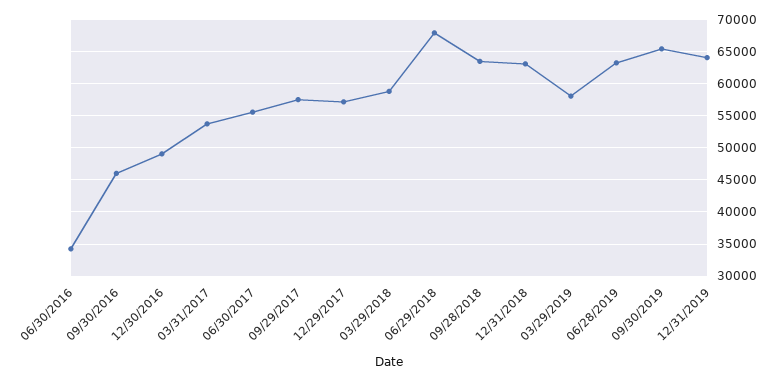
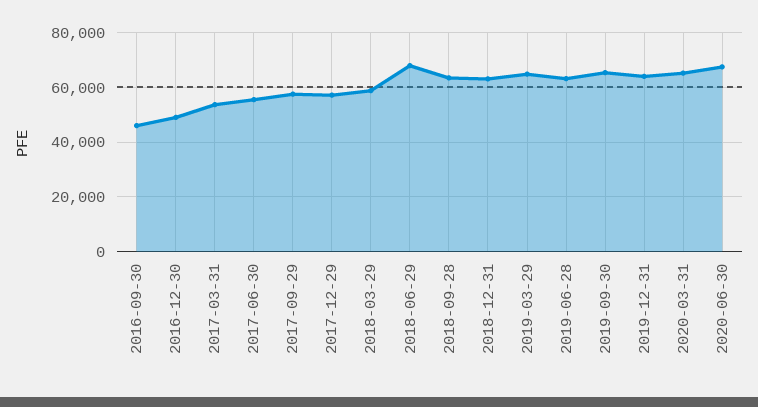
06/30/2016: 34000 -> none
03/29/2019: 58000 -> 65000
2020-03-31: none -> 65000
2020-06-30: none -> 67500

